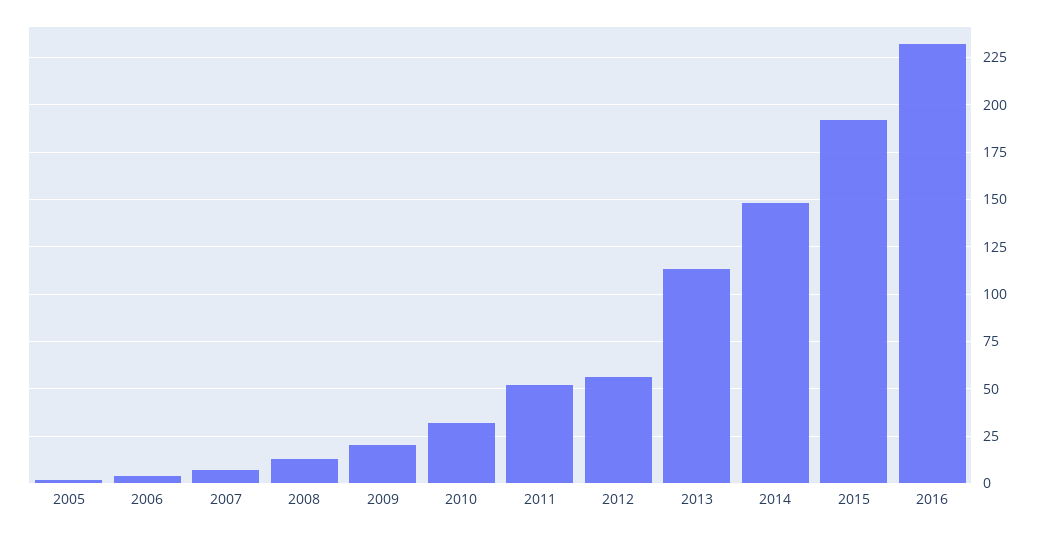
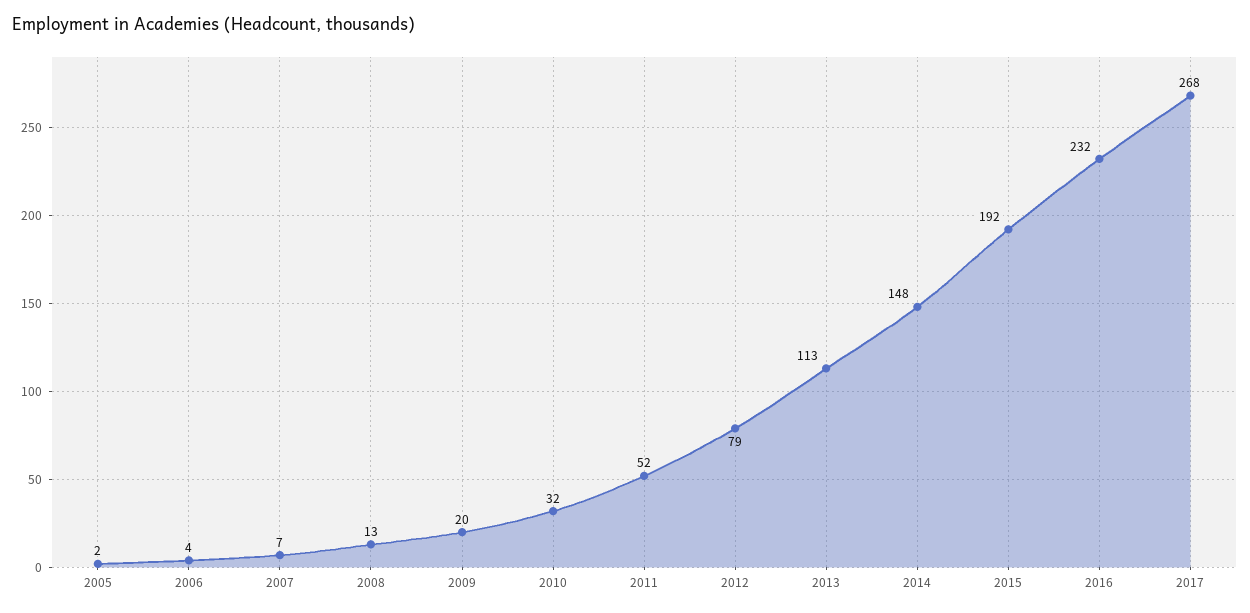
2012: 55 -> 79
2017: none -> 268

